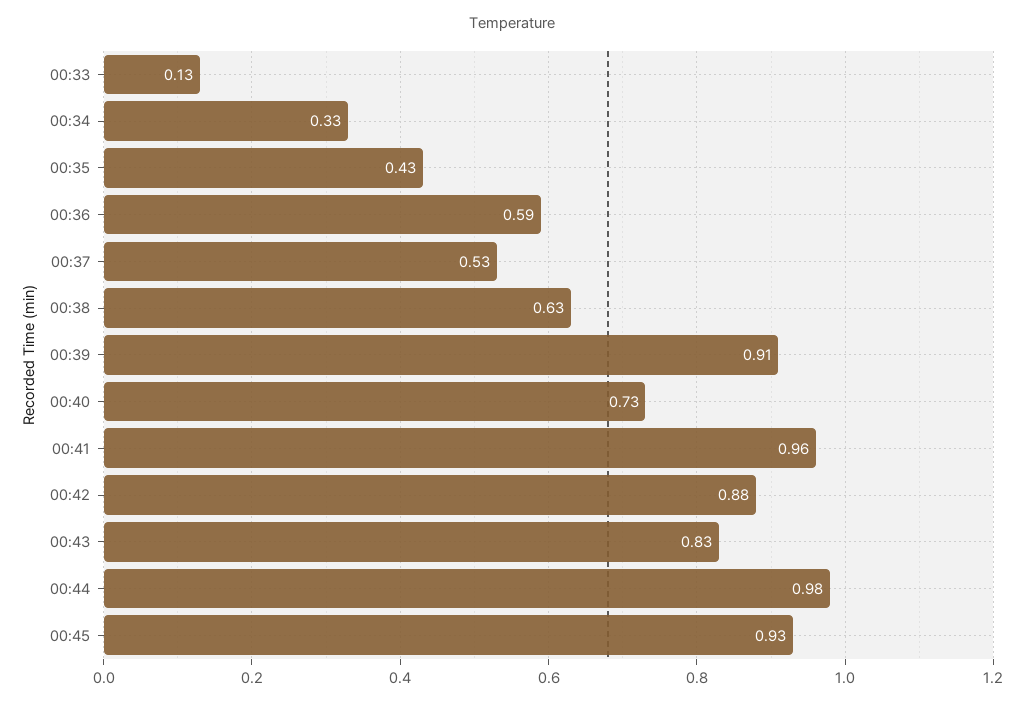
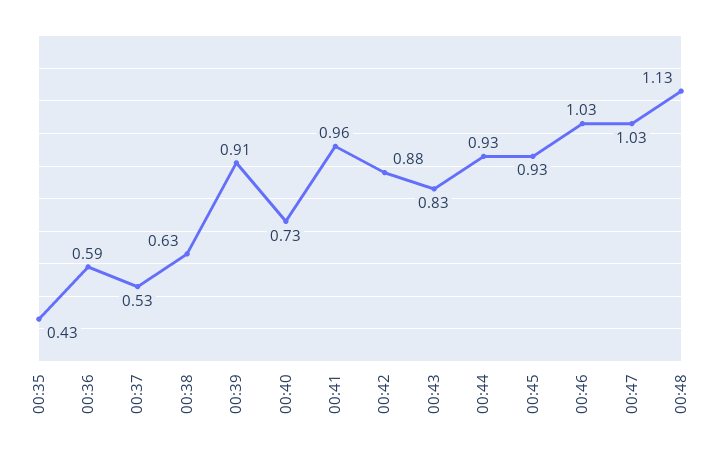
00:33: 0.13 -> none
00:34: 0.33 -> none
00:44: 0.98 -> 0.93
00:46: none -> 1.03
00:47: none -> 1.03
00:48: none -> 1.13

